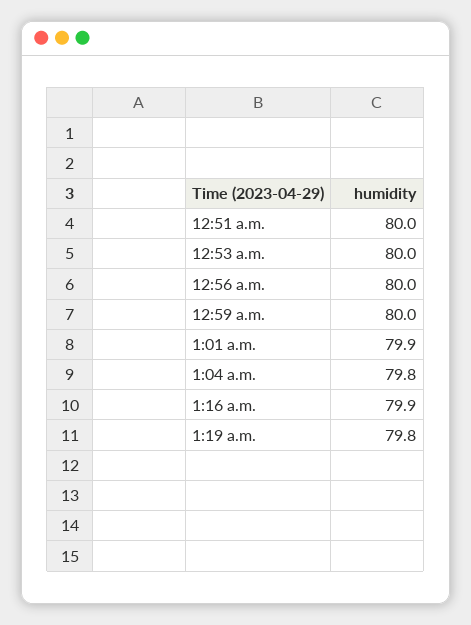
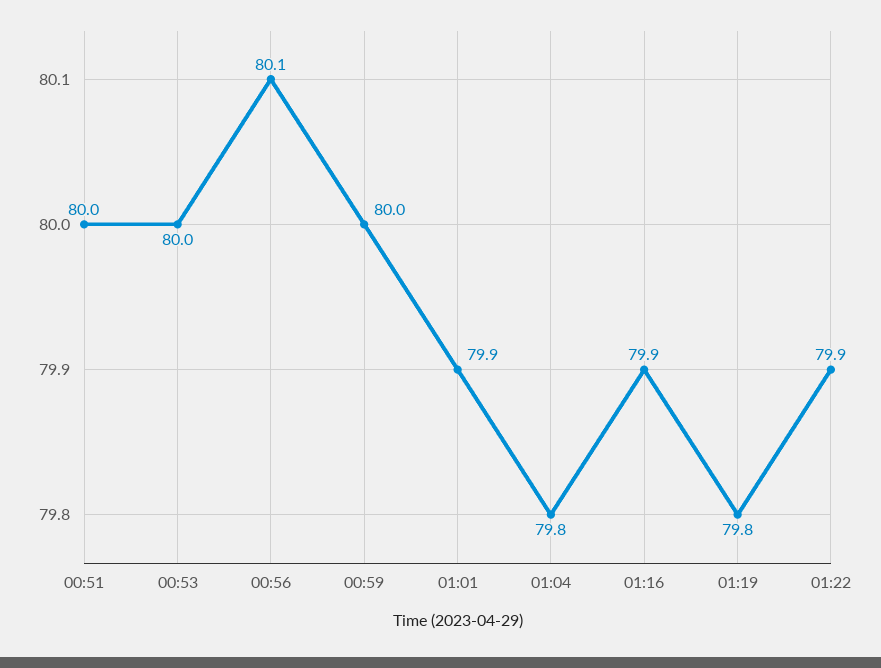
12:56 a.m.: 80 -> 80.1
01:22: none -> 79.9

